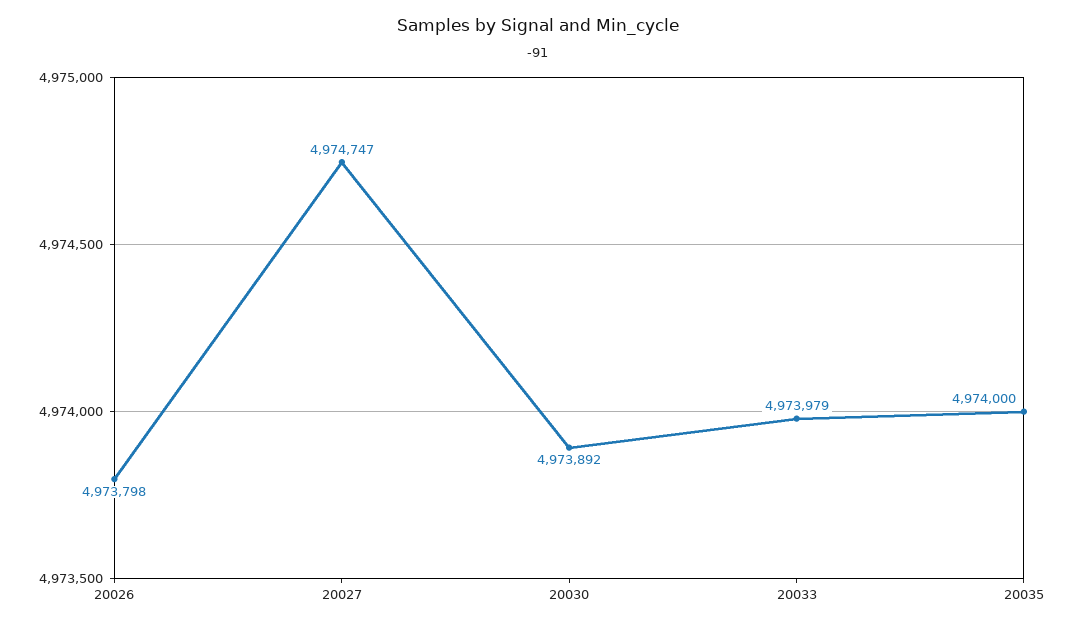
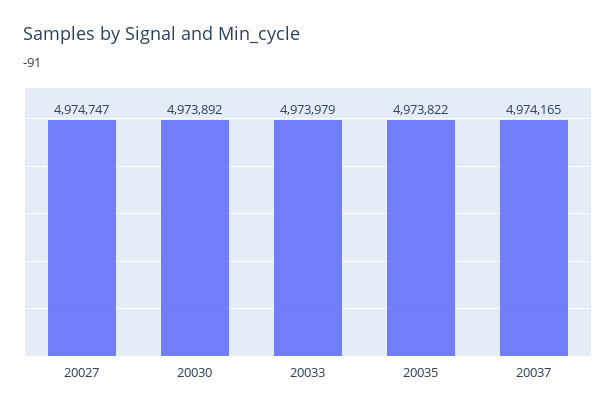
20026: 4973798 -> none
20035: 4974000 -> 4973822
20037: none -> 4974165

